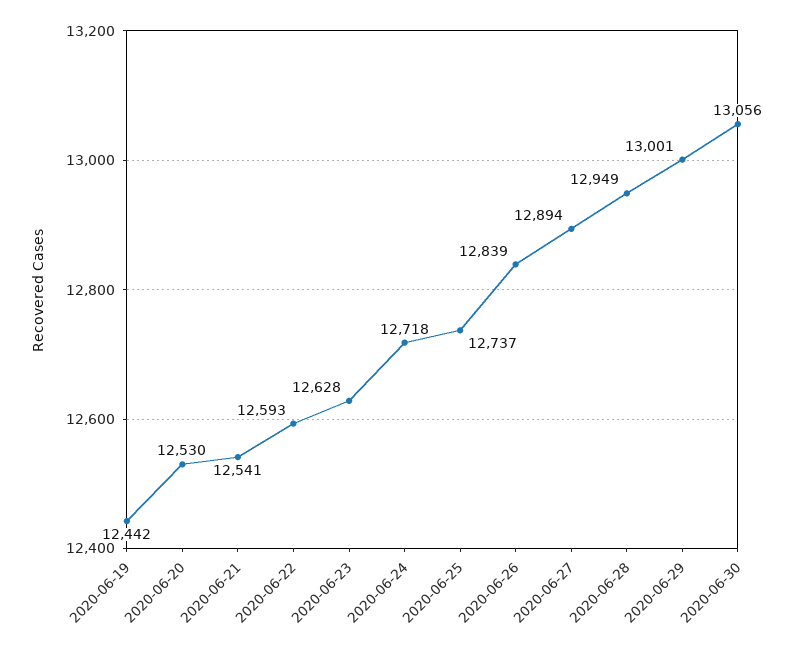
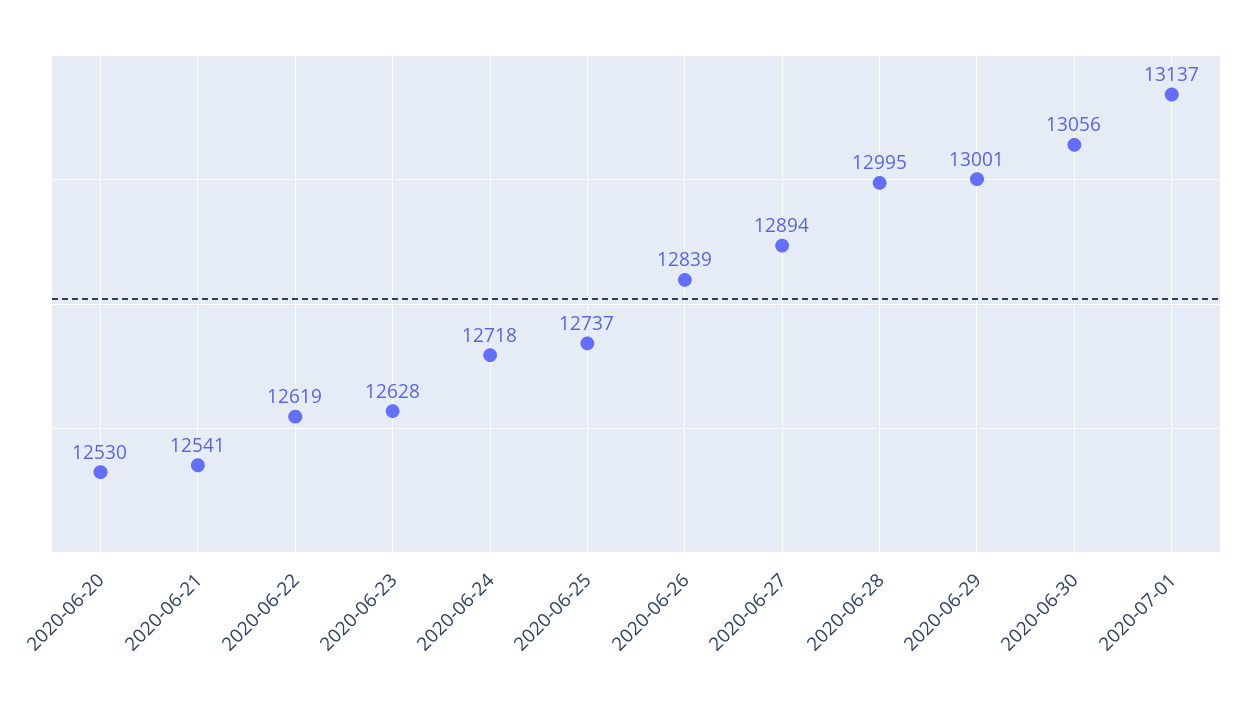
2020-06-19: 12442 -> none
2020-06-22: 12593 -> 12619
2020-06-28: 12949 -> 12995
2020-07-01: none -> 13137

